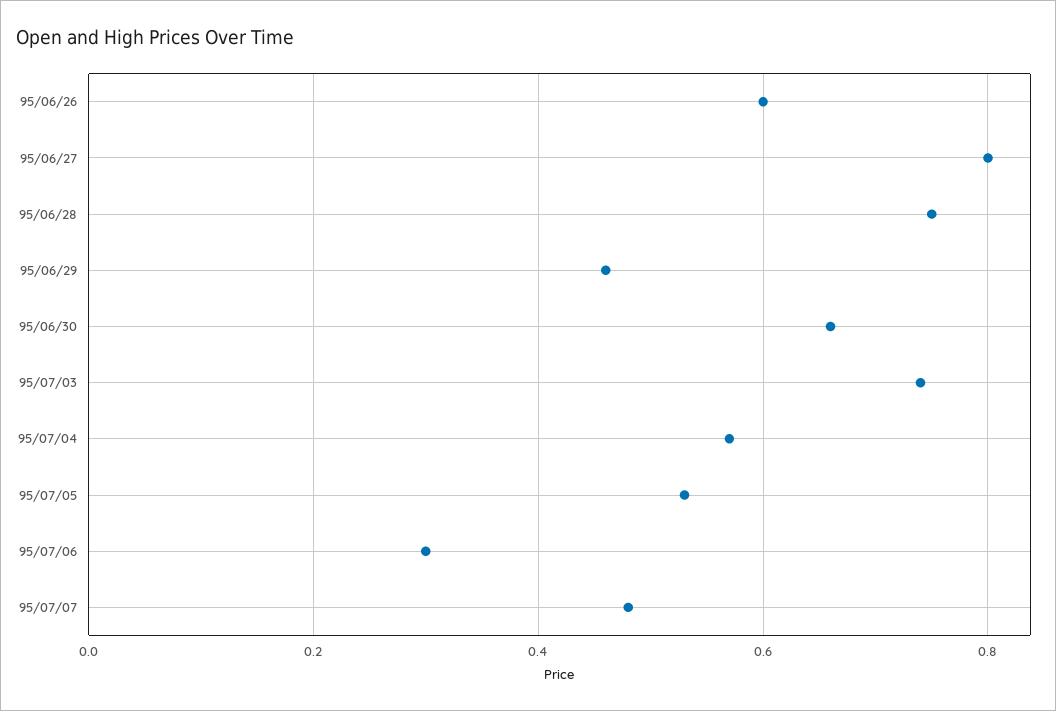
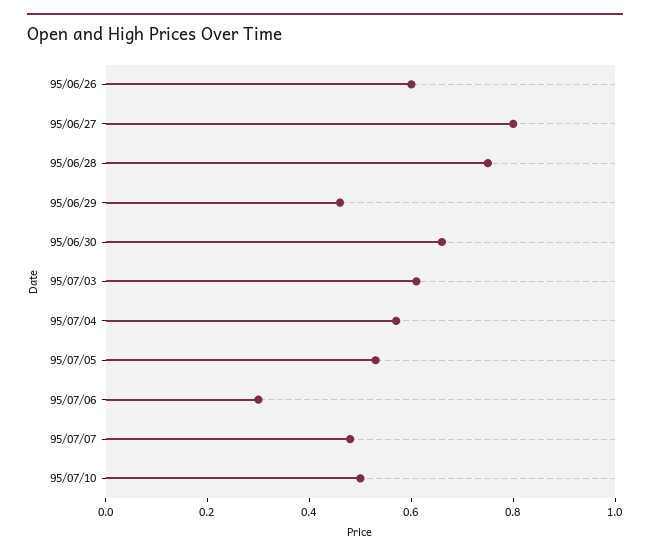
95/07/03: 0.75 -> 0.6
95/07/10: none -> 0.5

